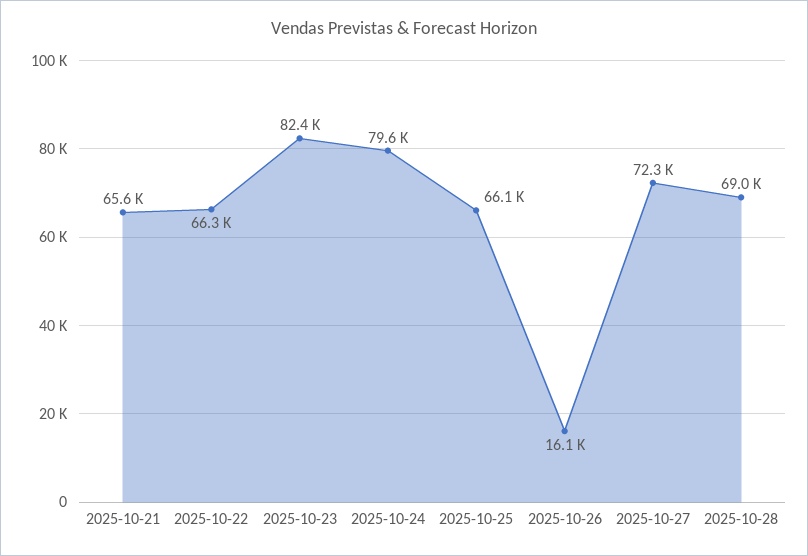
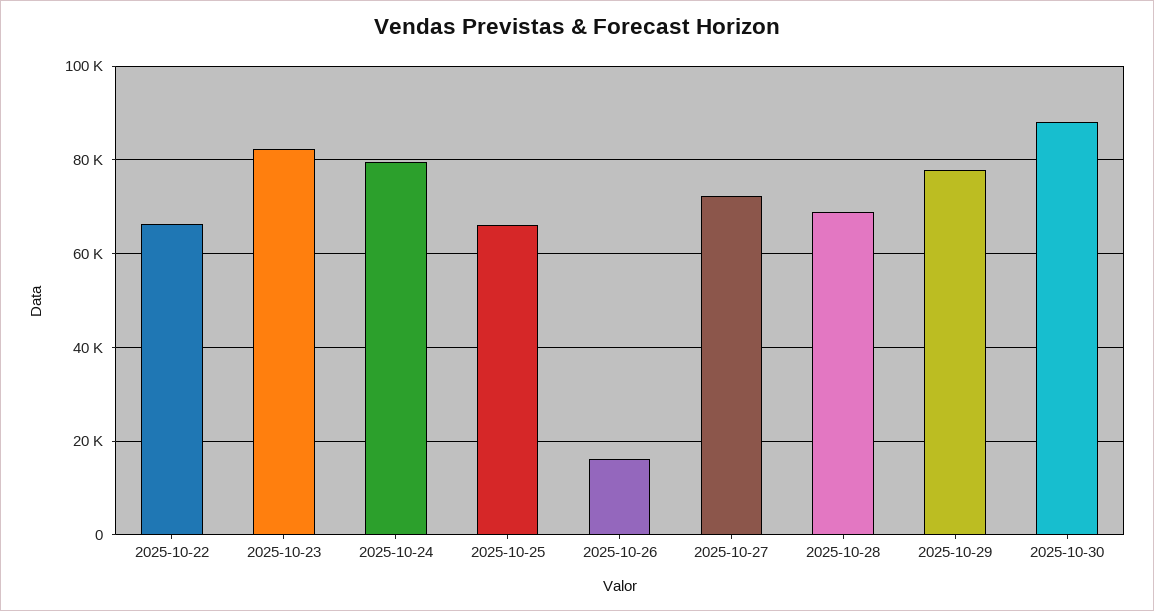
2025-10-21: 65600 -> none
2025-10-29: none -> 78000
2025-10-30: none -> 88000

